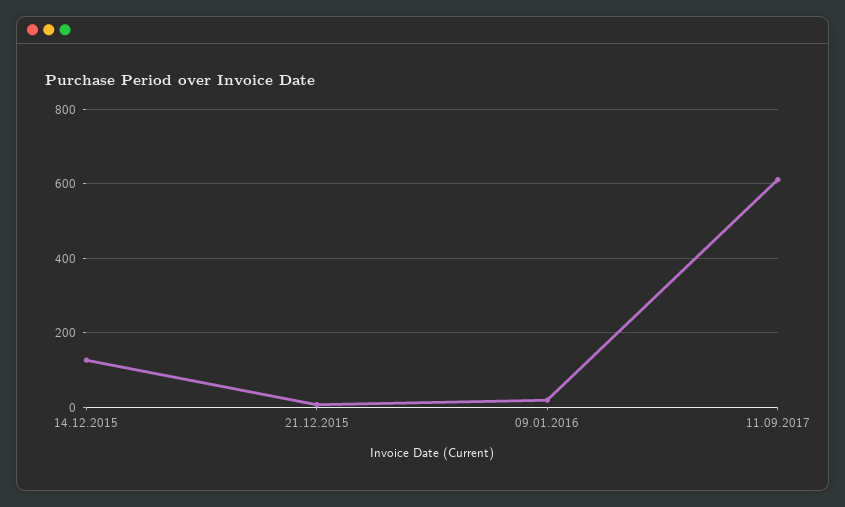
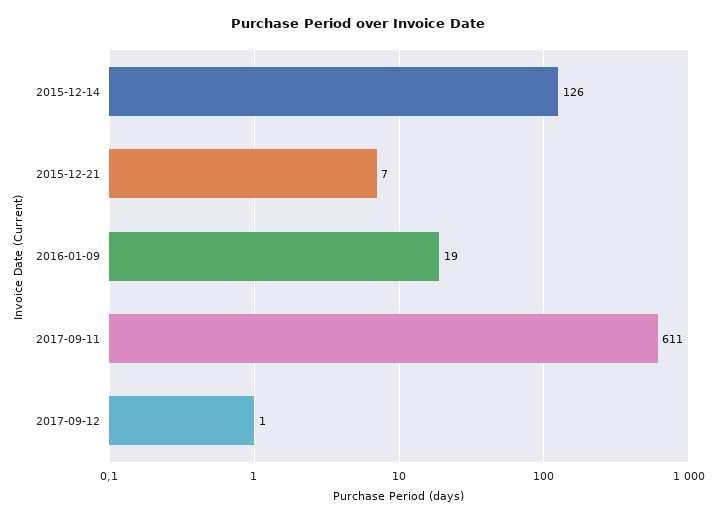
2017-09-12: none -> 1

